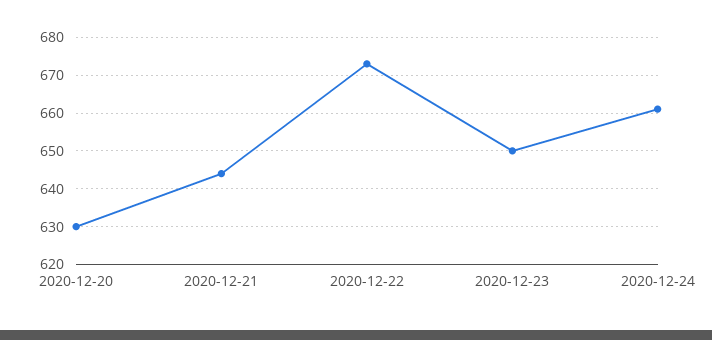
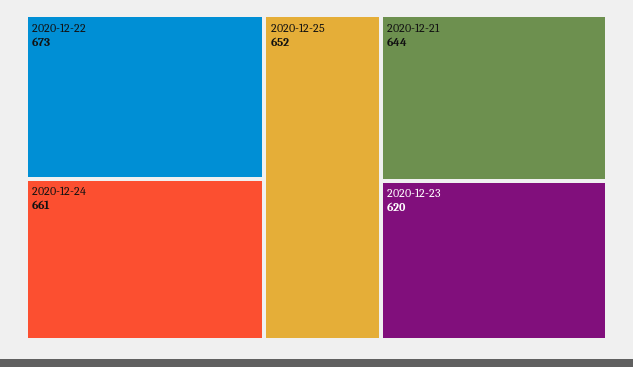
2020-12-20: 630 -> none
2020-12-23: 650 -> 620
2020-12-25: none -> 652

